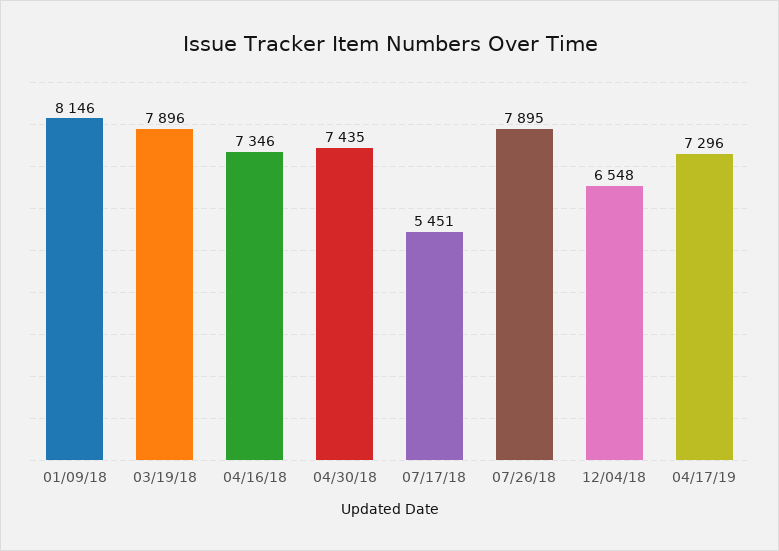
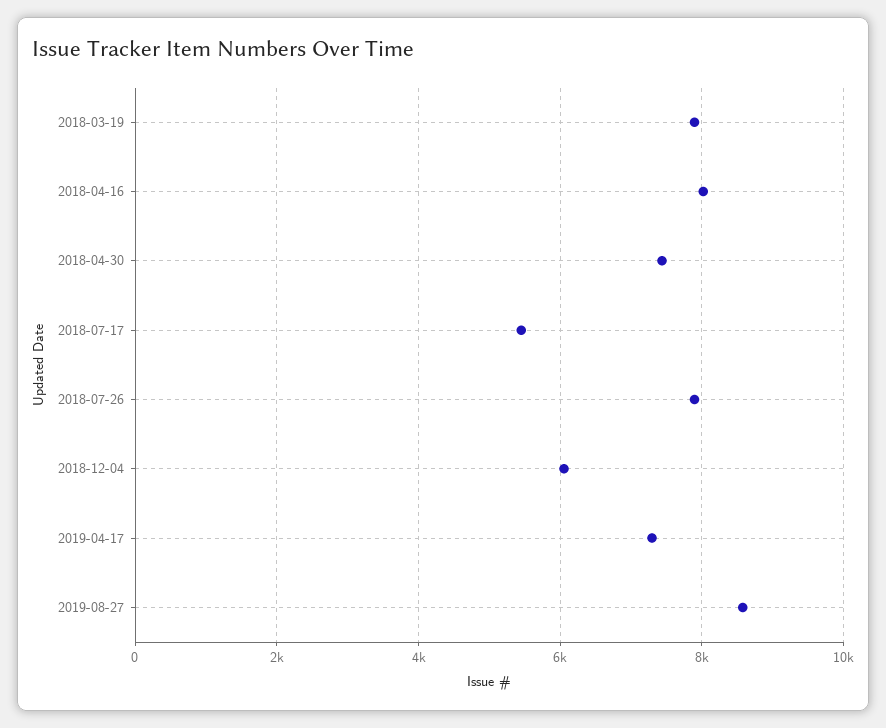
01/09/18: 8146 -> none
04/16/18: 7346 -> 8000
12/04/18: 6548 -> 6000
2019-08-27: none -> 8600

